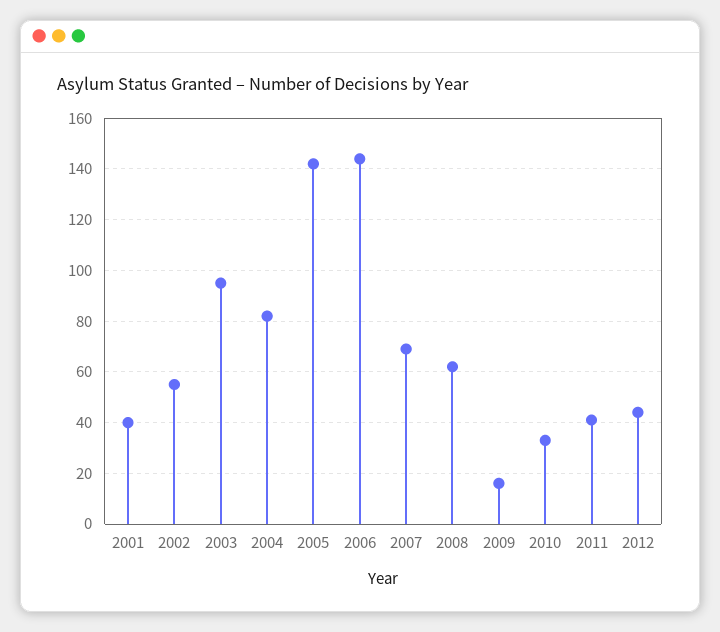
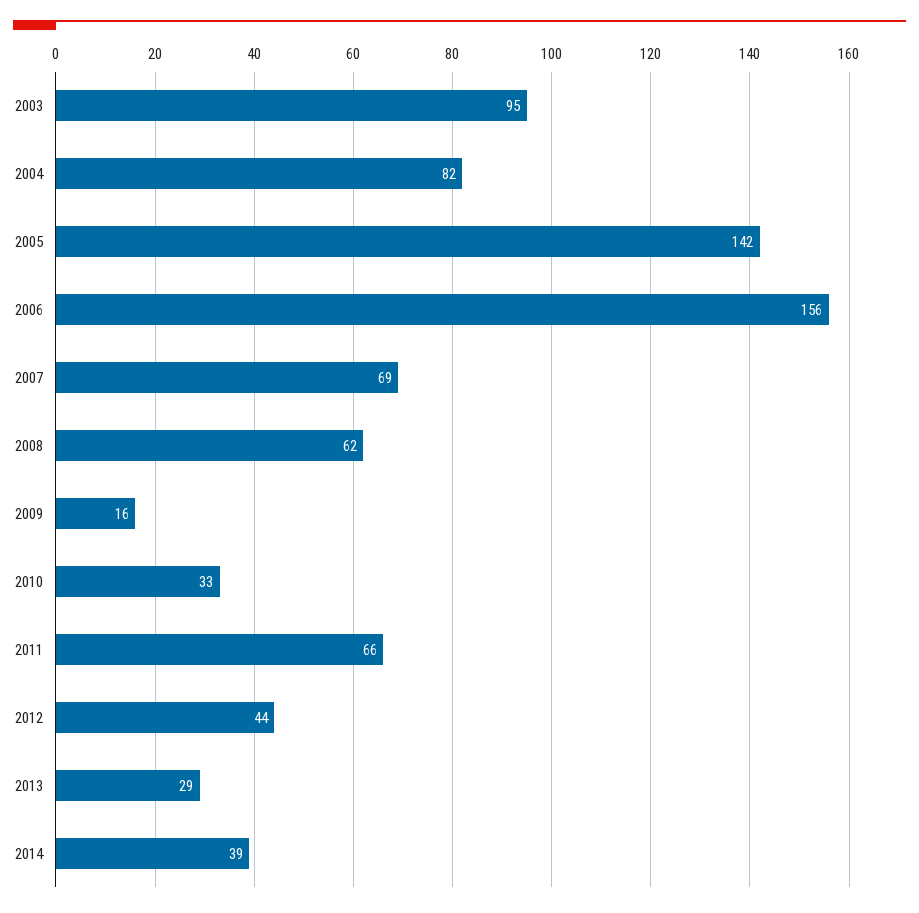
2001: 40 -> none
2002: 55 -> none
2006: 145 -> 156
2011: 40 -> 66
2013: none -> 29
2014: none -> 39

